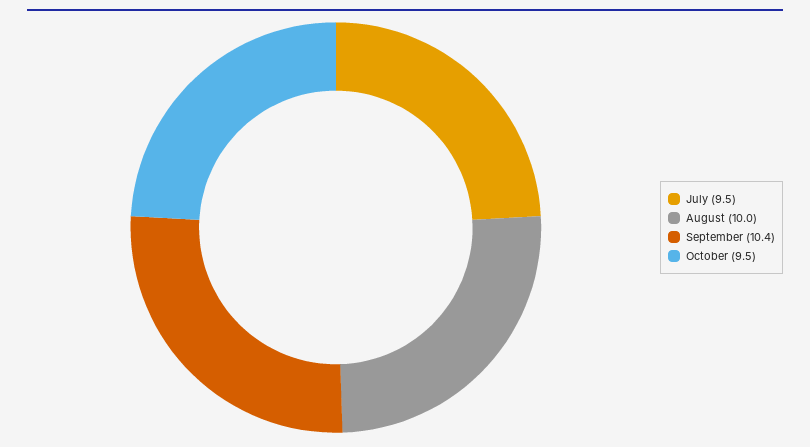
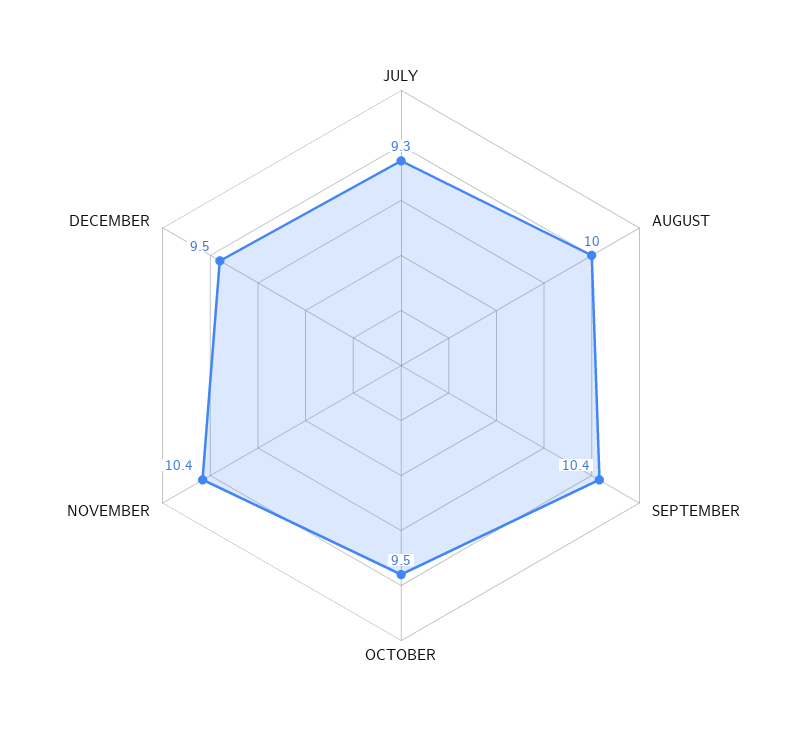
July: 9.5 -> 9.3
NOVEMBER: none -> 10.4
DECEMBER: none -> 9.5

